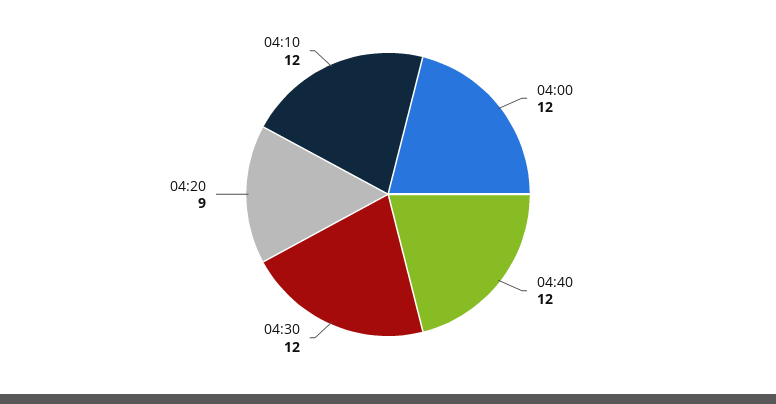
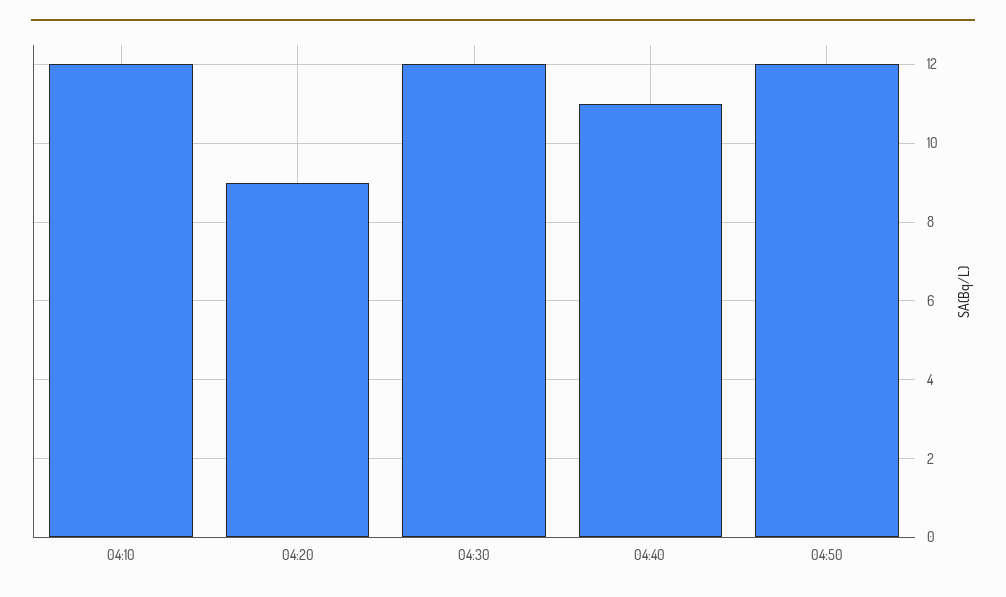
04:00: 12 -> none
04:40: 12 -> 11
04:50: none -> 12

